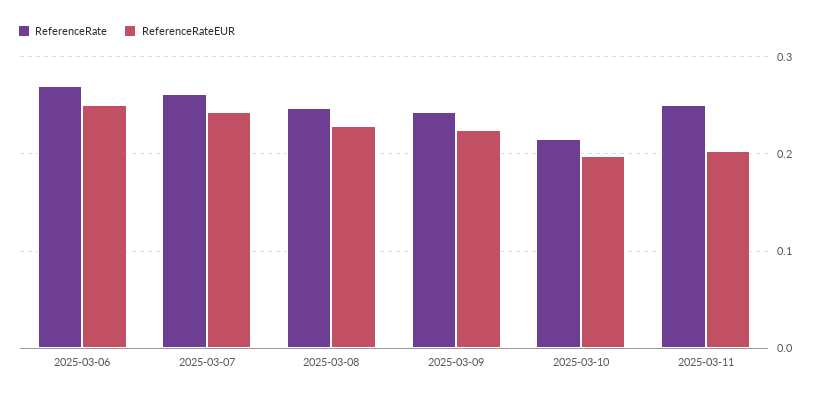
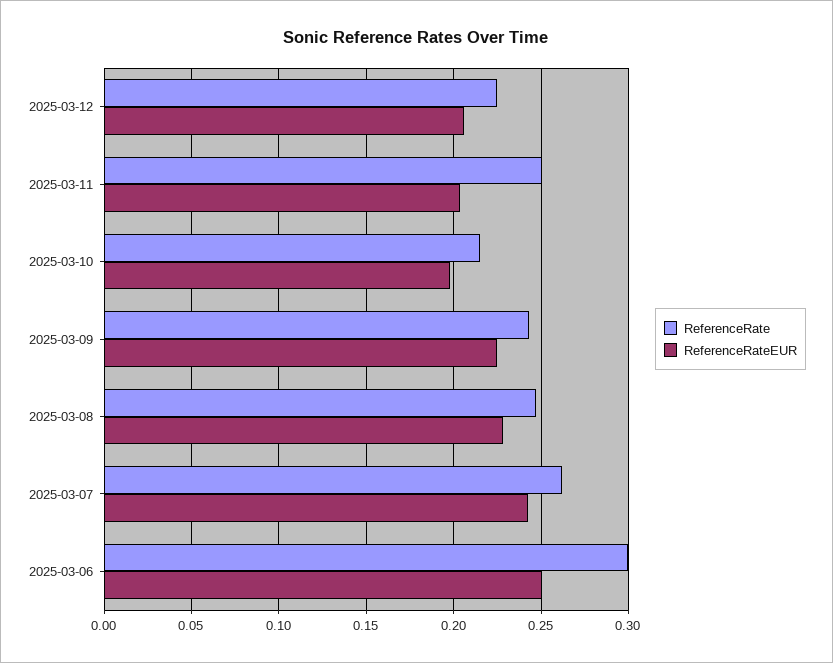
ReferenceRate, 2025-03-06: 0.27 -> 0.3
ReferenceRate, 2025-03-12: none -> 0.225
ReferenceRateEUR, 2025-03-12: none -> 0.205

